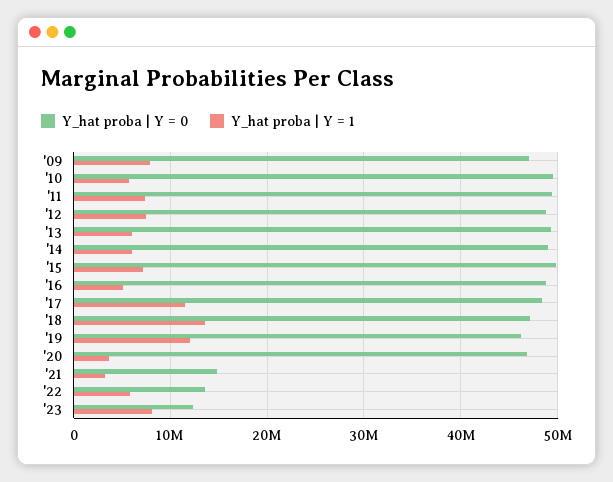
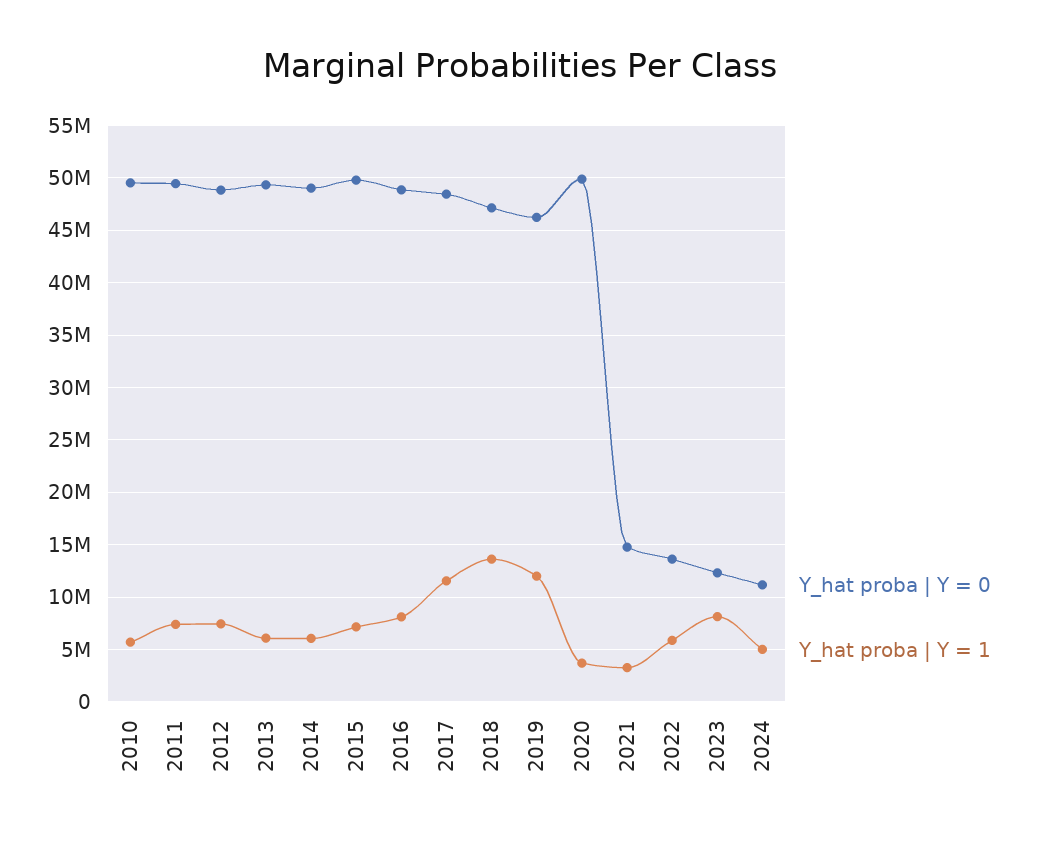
Y_hat proba | Y = 0, '09: 47000000 -> none
Y_hat proba | Y = 1, '09: 8000000 -> none
Y_hat proba | Y = 1, '16: 5000000 -> 8000000
Y_hat proba | Y = 0, '20: 47000000 -> 50000000
Y_hat proba | Y = 0, 2024: none -> 11000000
Y_hat proba | Y = 1, 2024: none -> 5000000

